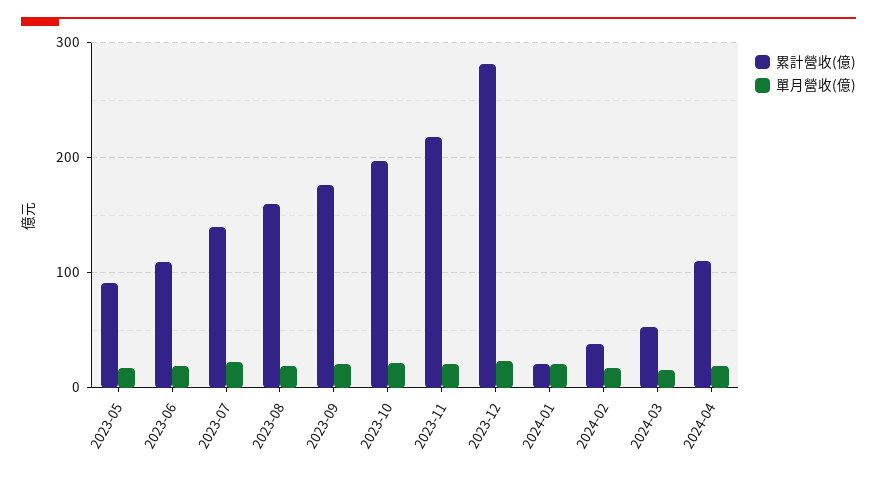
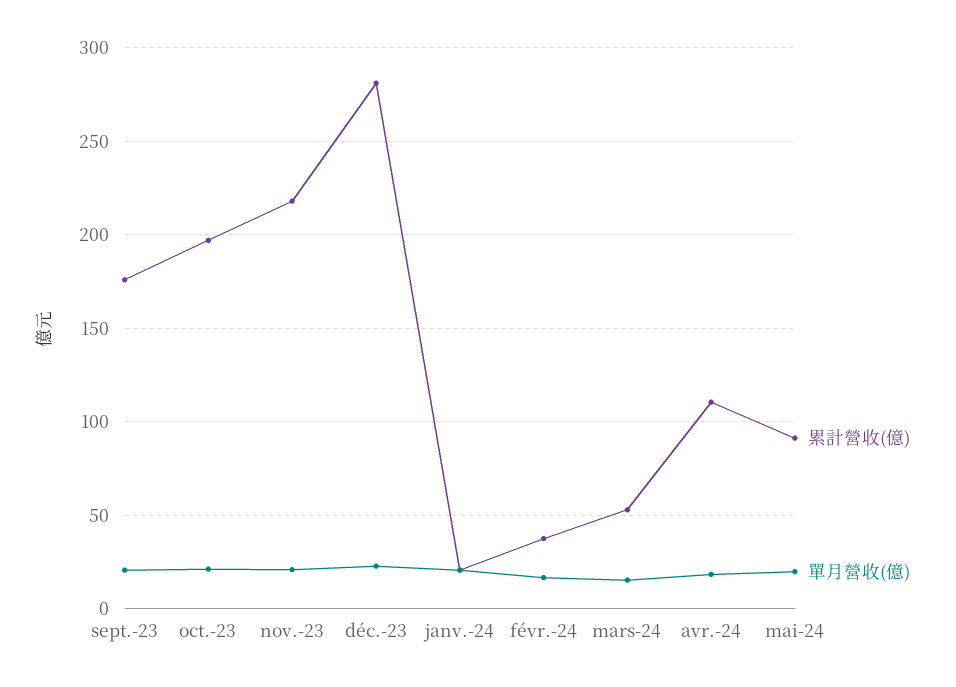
累計營收(億), 2023-05: 90 -> none
單月營收(億), 2023-05: 20 -> none
累計營收(億), 2023-06: 110 -> none
單月營收(億), 2023-06: 20 -> none
累計營收(億), 2023-07: 140 -> none
單月營收(億), 2023-07: 20 -> none
累計營收(億), 2023-08: 160 -> none
單月營收(億), 2023-08: 20 -> none
累計營收(億), mai-24: none -> 90
單月營收(億), mai-24: none -> 20

